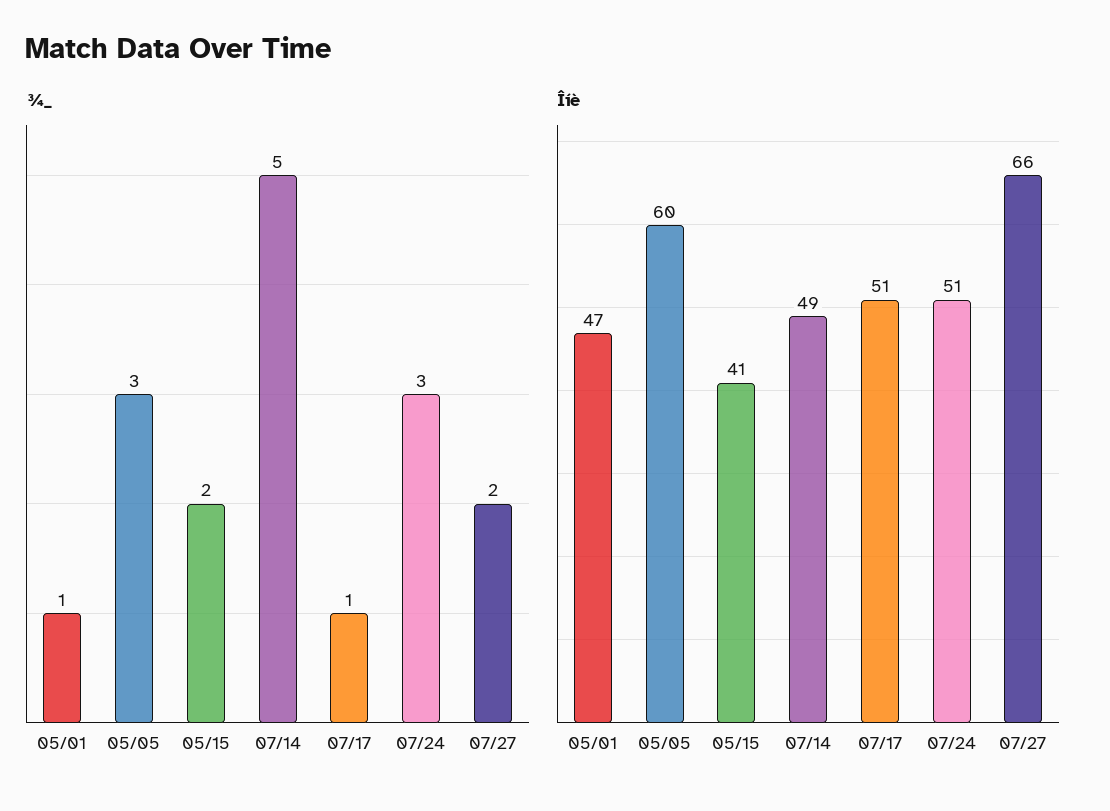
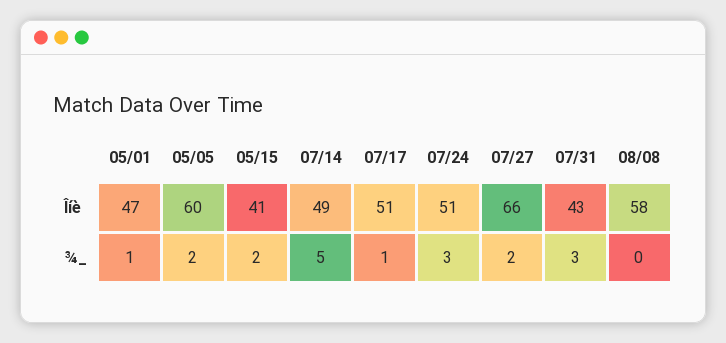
¾_, 05/05: 3 -> 2
Îíè, 07/31: none -> 43
Îíè, 08/08: none -> 58
¾_, 07/31: none -> 3
¾_, 08/08: none -> 0

